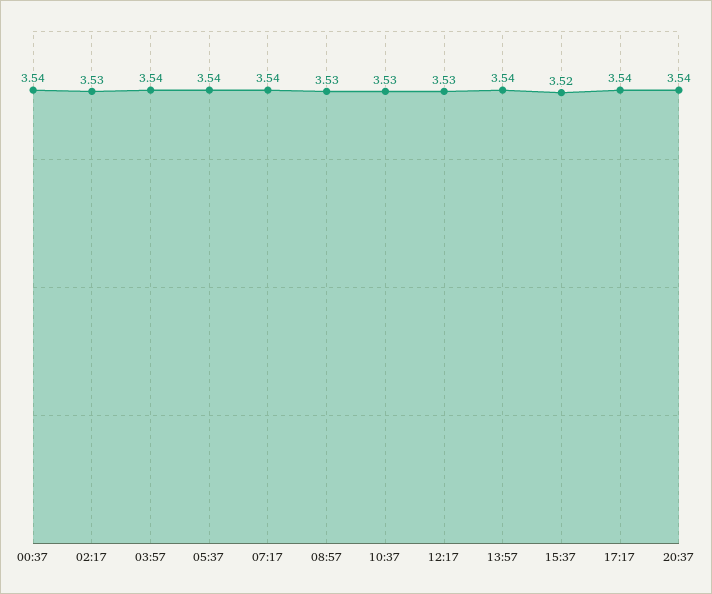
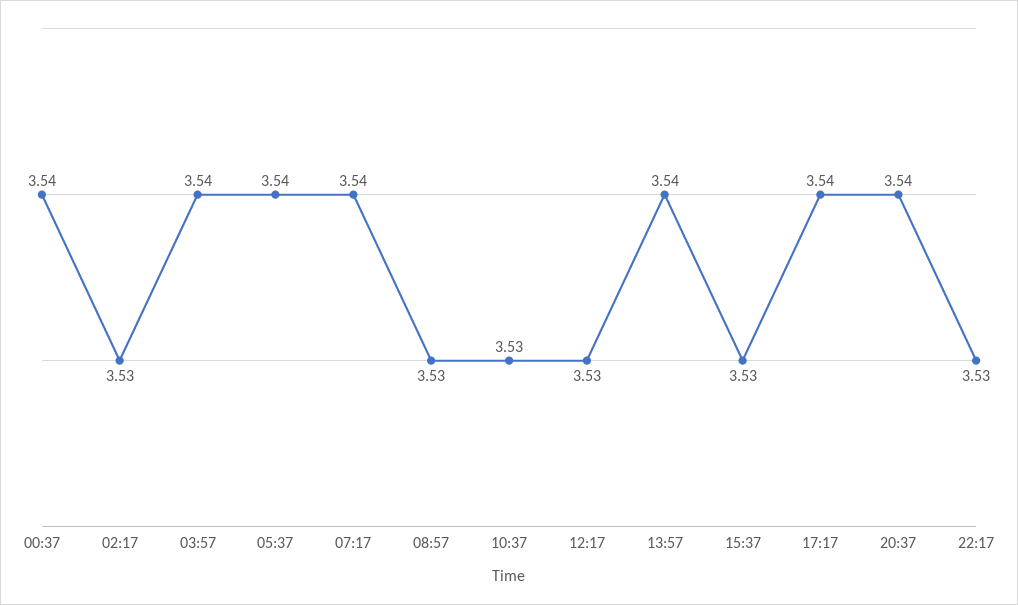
15:37: 3.52 -> 3.53
22:17: none -> 3.53

